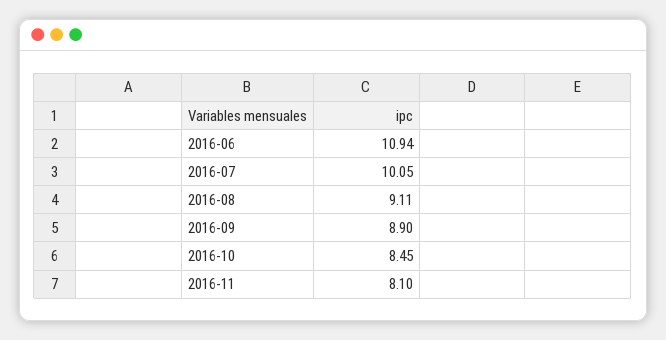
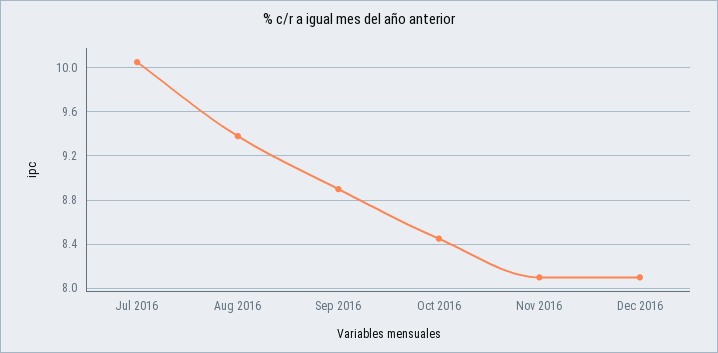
2016-06: 10.94 -> none
2016-08: 9.11 -> 9.4
Dec 2016: none -> 8.1

